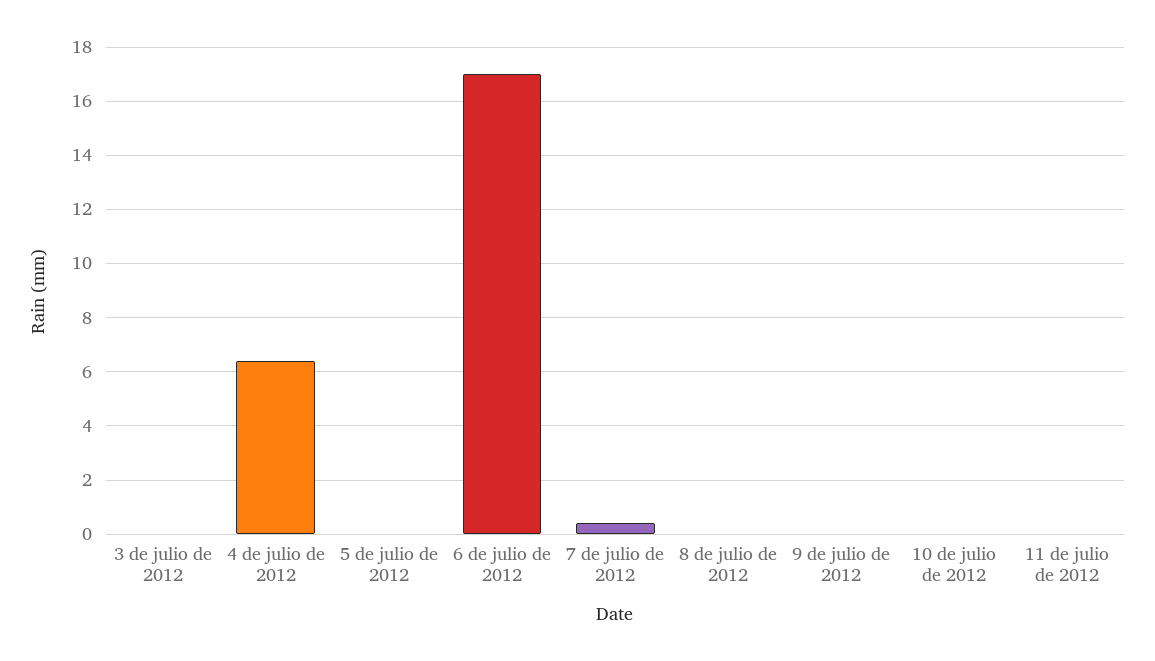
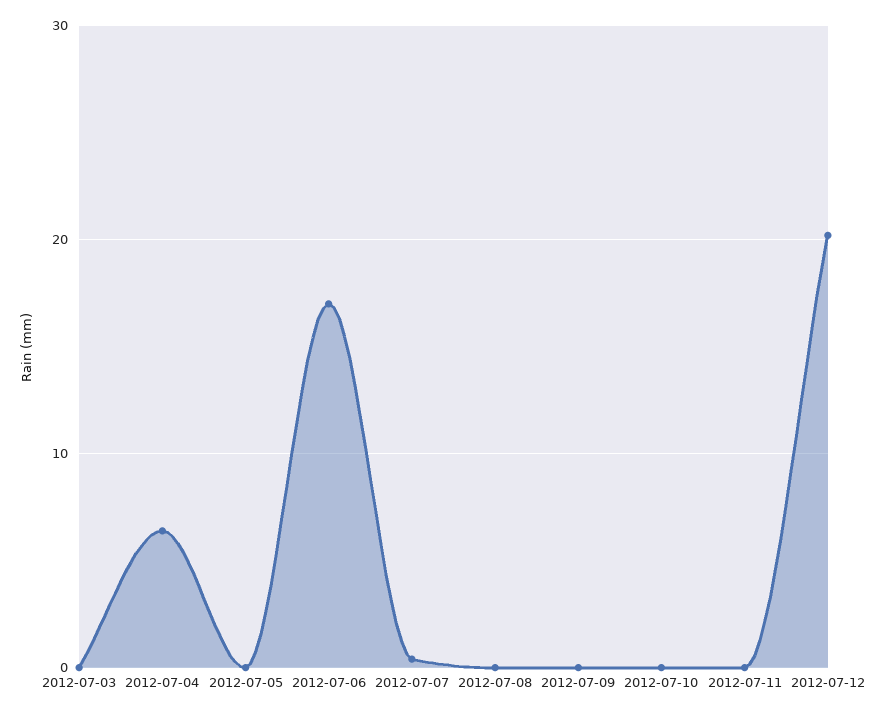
2012-07-12: none -> 20

